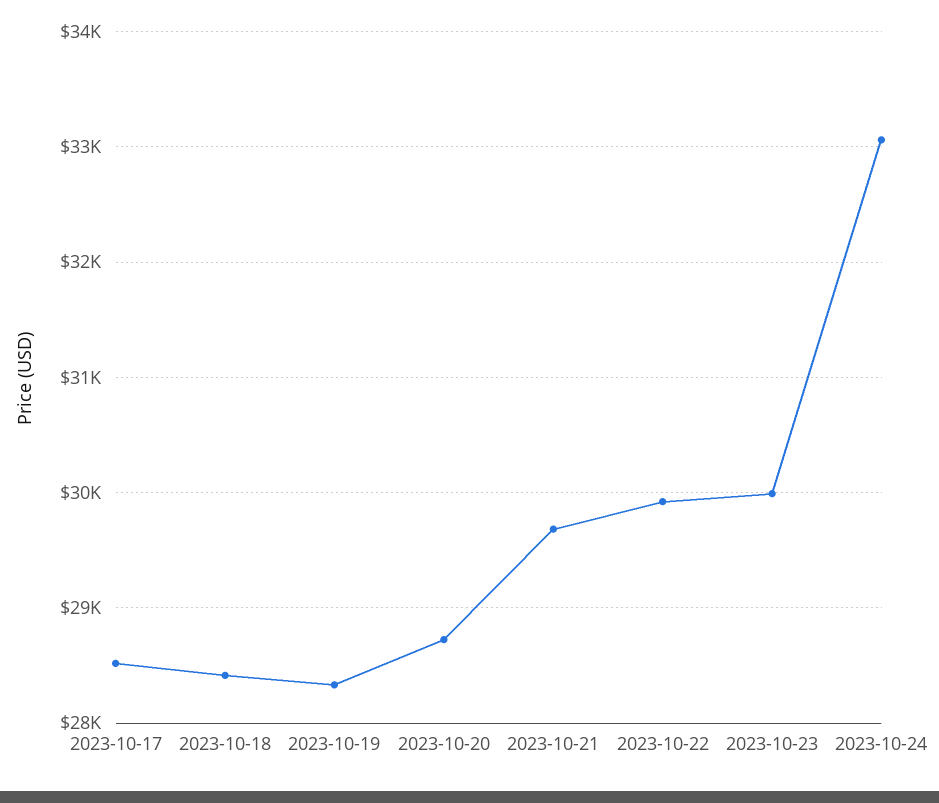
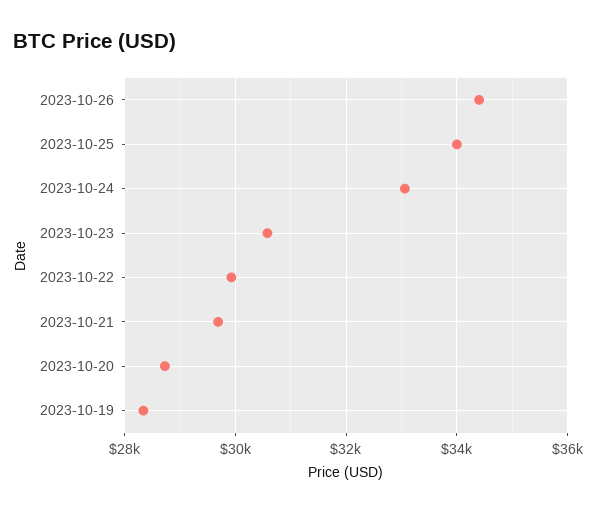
2023-10-17: 28500 -> none
2023-10-18: 28400 -> none
2023-10-23: 30000 -> 30600
2023-10-26: none -> 34400
2023-10-25: none -> 34000

